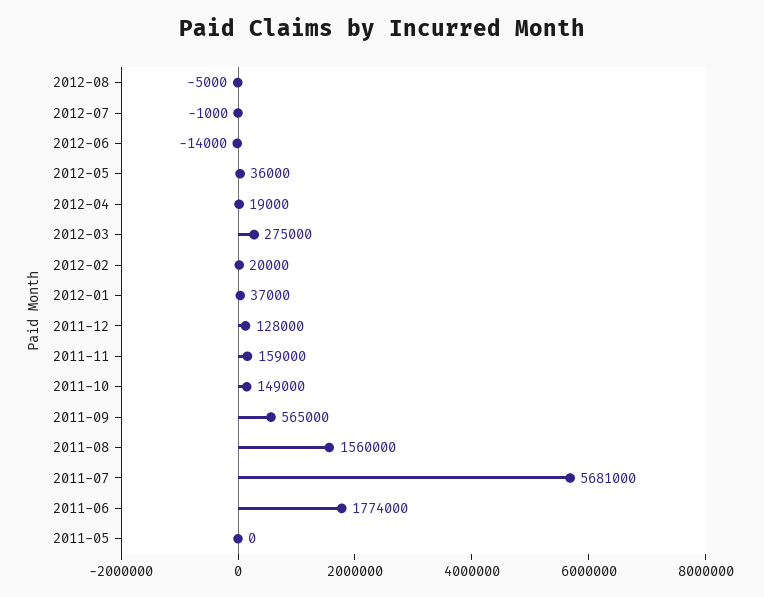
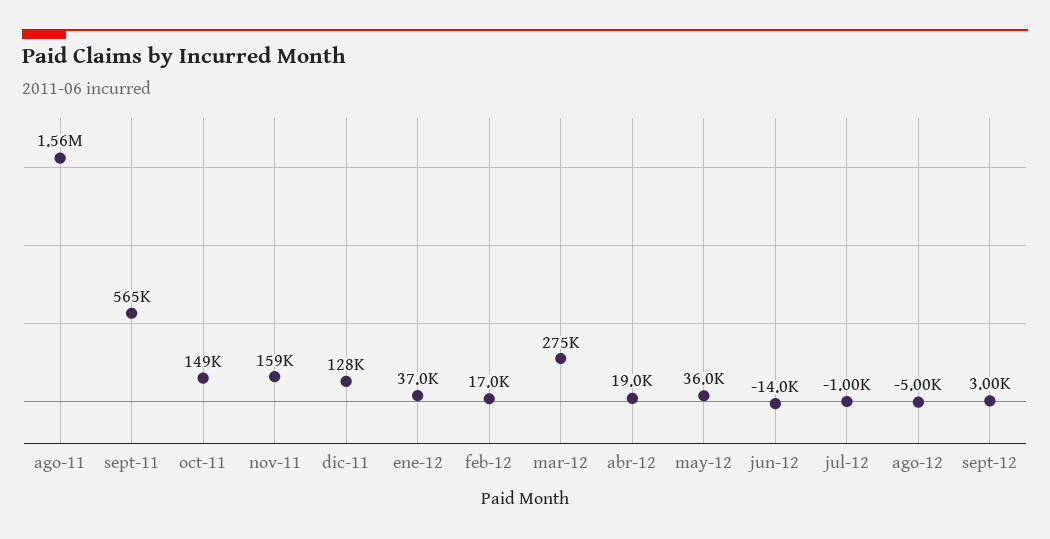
2012-02: 20000 -> 17000
2011-07: 5681000 -> none
2011-06: 1774000 -> none
2011-05: 0 -> none
sept-12: none -> 3000

